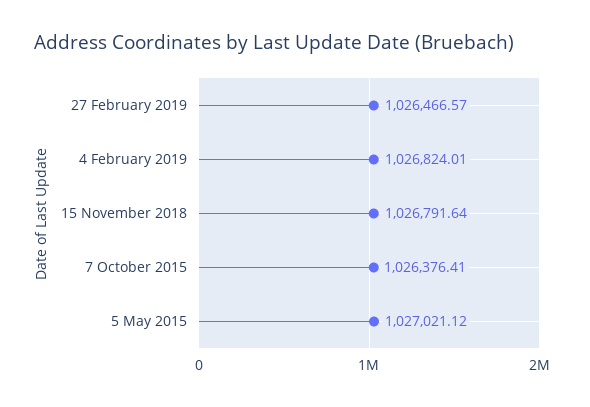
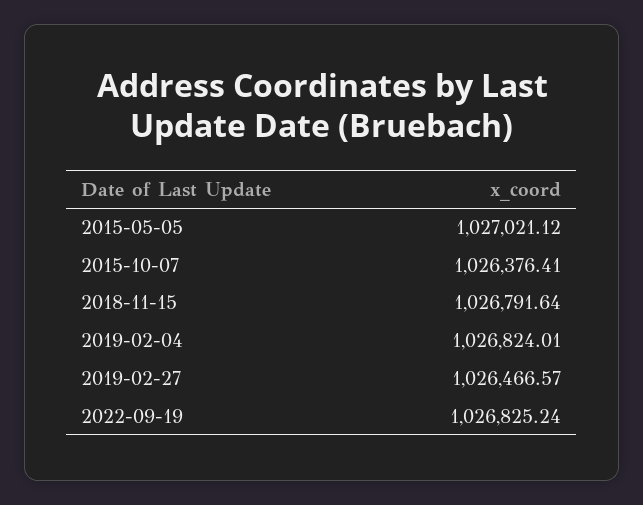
2022-09-19: none -> 1026825.24

